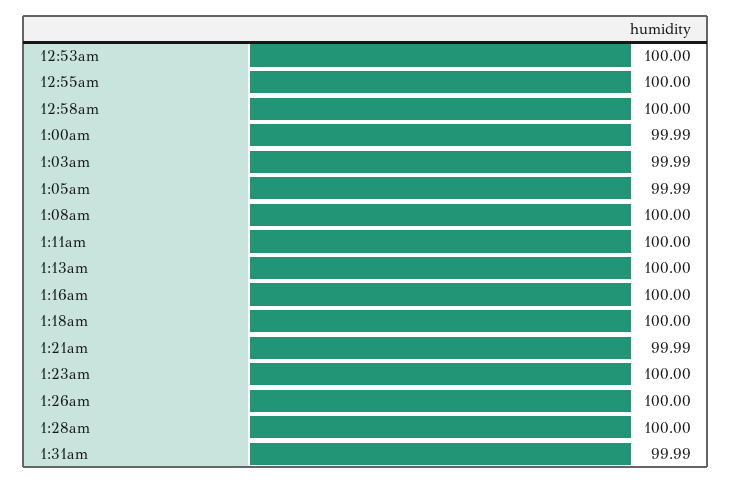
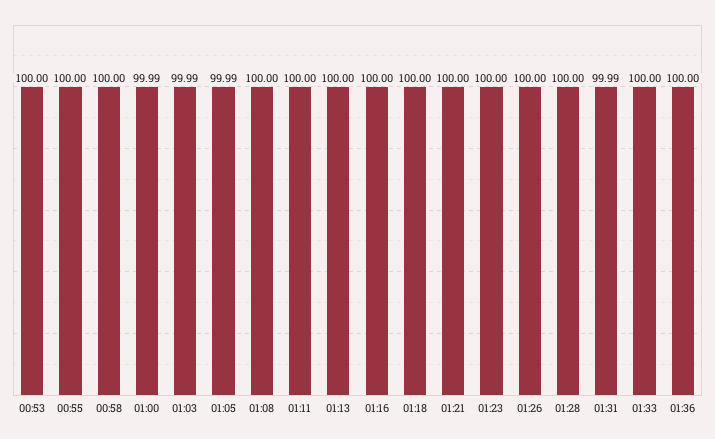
1:21am: 99.99 -> 100
01:33: none -> 100
01:36: none -> 100

